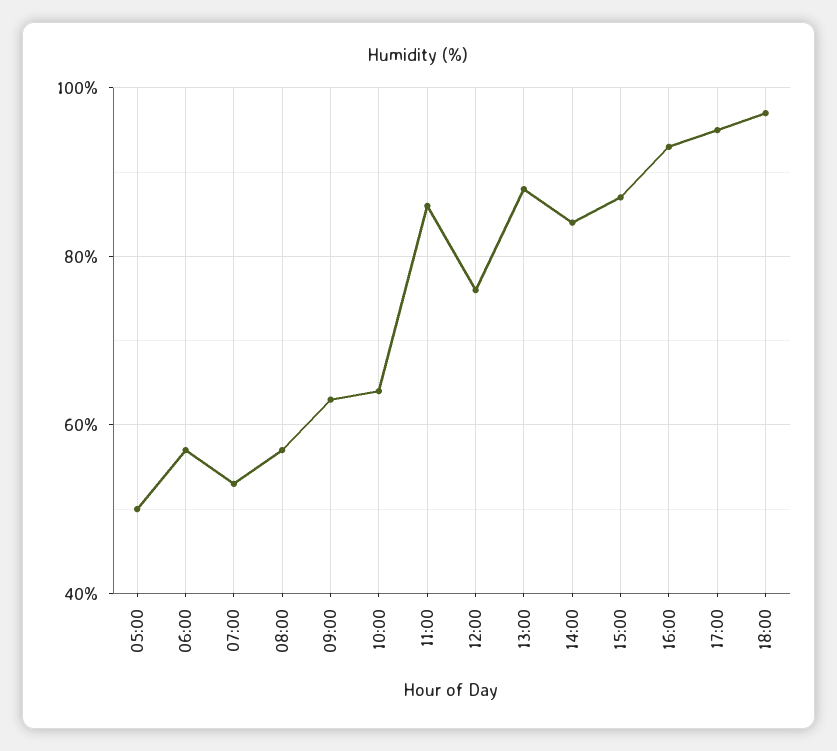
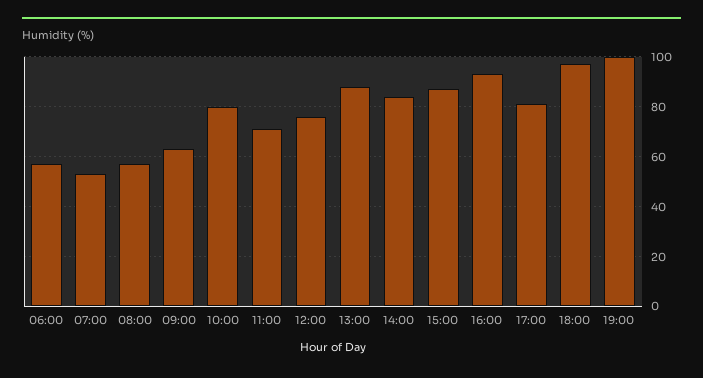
05:00: 50 -> none
10:00: 65 -> 80
11:00: 85 -> 70
17:00: 95 -> 80
19:00: none -> 100

